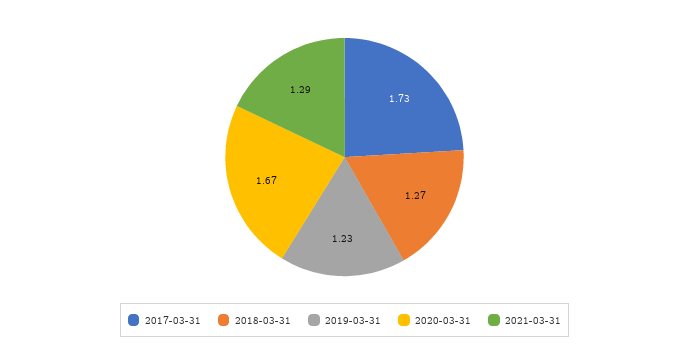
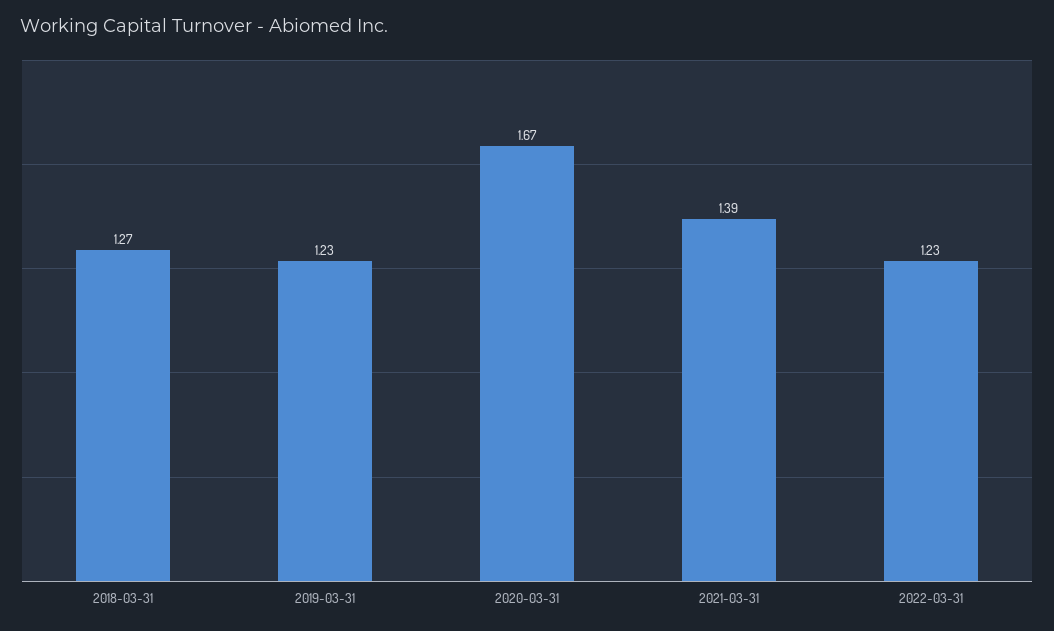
2017-03-31: 1.73 -> none
2021-03-31: 1.29 -> 1.39
2022-03-31: none -> 1.23

